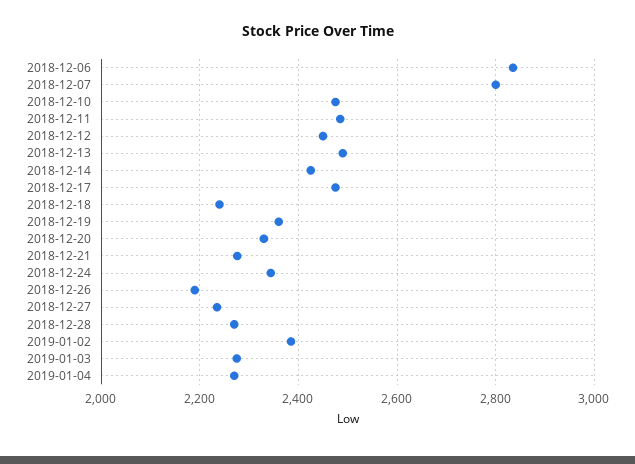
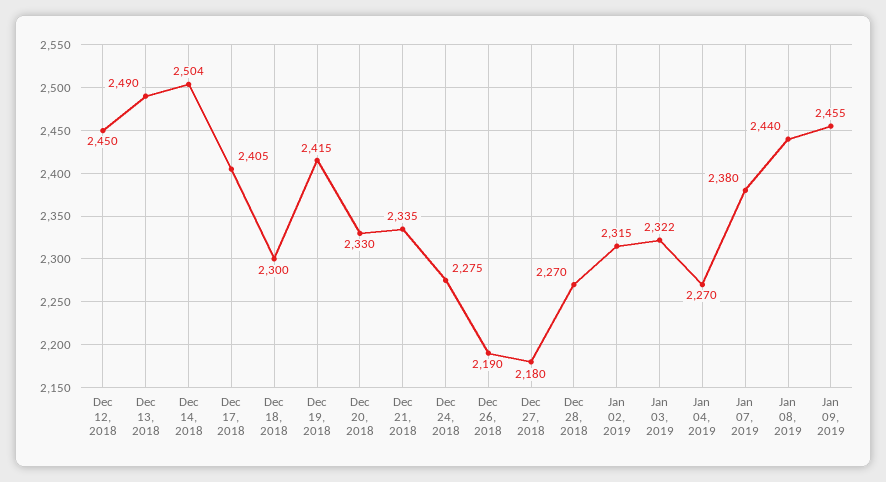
2018-12-06: 2840 -> none
2018-12-07: 2800 -> none
2018-12-10: 2480 -> none
2018-12-11: 2480 -> none
2018-12-14: 2420 -> 2504
2018-12-17: 2480 -> 2405
2018-12-18: 2240 -> 2300
2018-12-19: 2360 -> 2415
2018-12-21: 2280 -> 2335
2018-12-24: 2340 -> 2275
2018-12-27: 2240 -> 2180
2019-01-02: 2380 -> 2315
2019-01-03: 2280 -> 2322
Jan 07, 2019: none -> 2380
Jan 08, 2019: none -> 2440
Jan 09, 2019: none -> 2455

